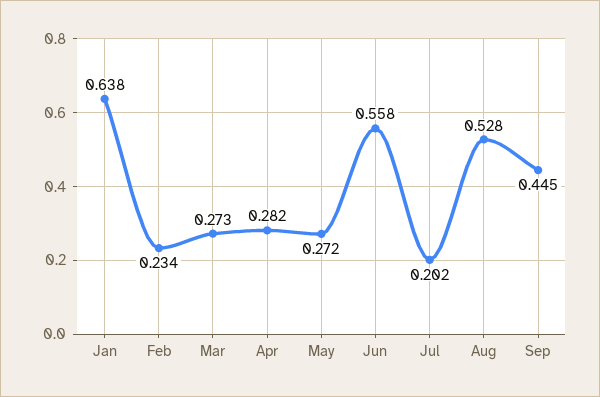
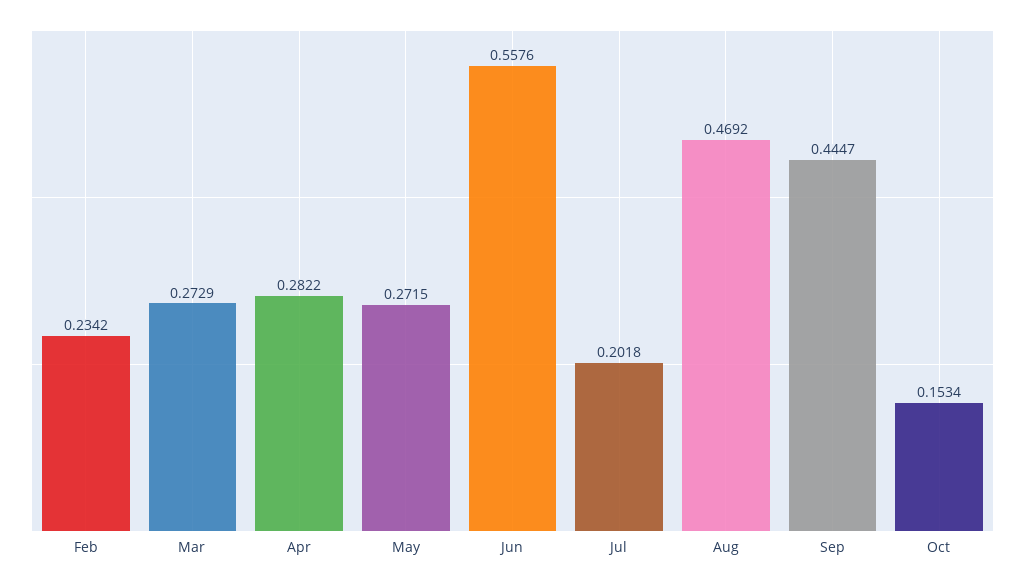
Jan: 0.638 -> none
Aug: 0.528 -> 0.4692
Oct: none -> 0.1534

